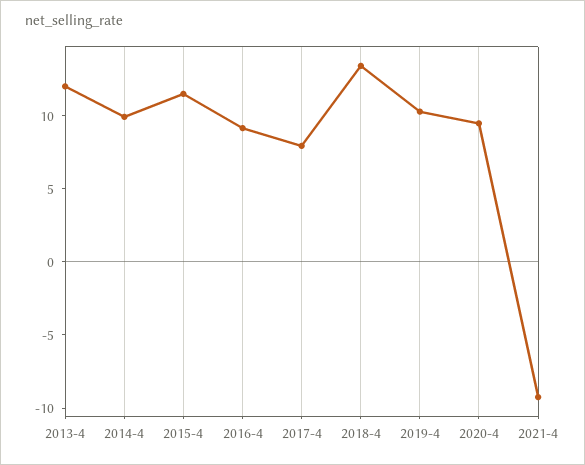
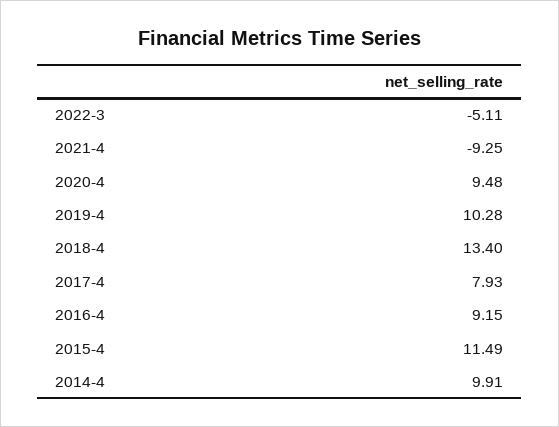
2013-4: 12 -> none
2022-3: none -> -5.11

